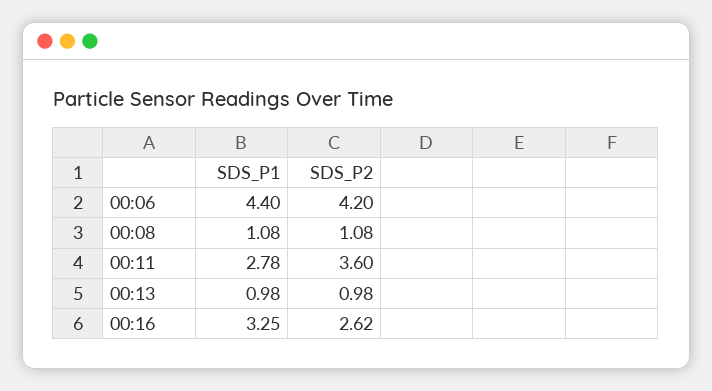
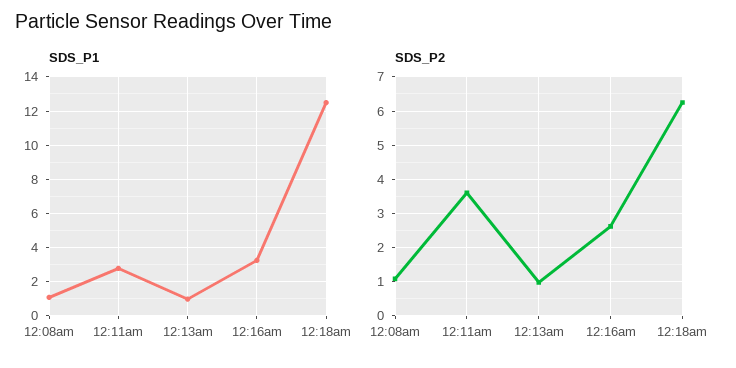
SDS_P1, 00:06: 4.4 -> none
SDS_P2, 00:06: 4.2 -> none
SDS_P1, 12:18am: none -> 12.5
SDS_P2, 12:18am: none -> 6.2

